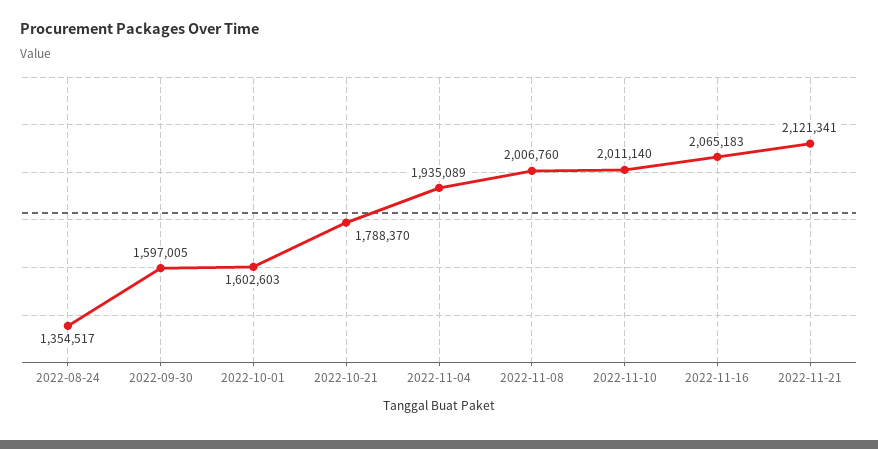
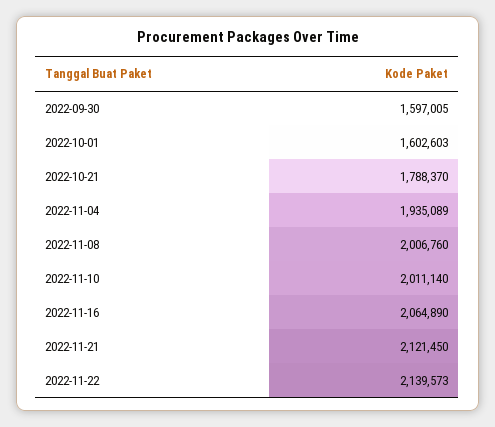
2022-08-24: 1354517 -> none
2022-11-16: 2065183 -> 2064890
2022-11-21: 2121341 -> 2121450
2022-11-22: none -> 2139573

